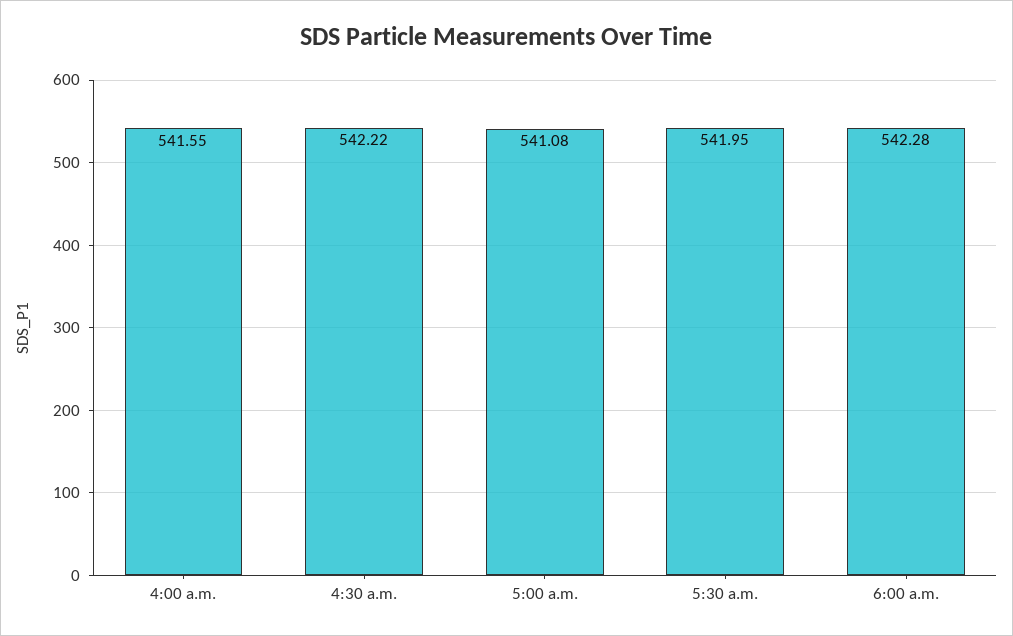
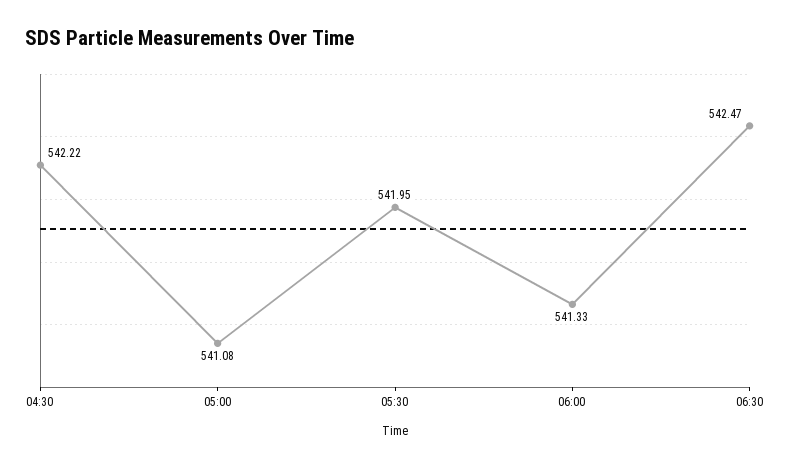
4:00 a.m.: 541.55 -> none
6:00 a.m.: 542.28 -> 541.33
06:30: none -> 542.47

